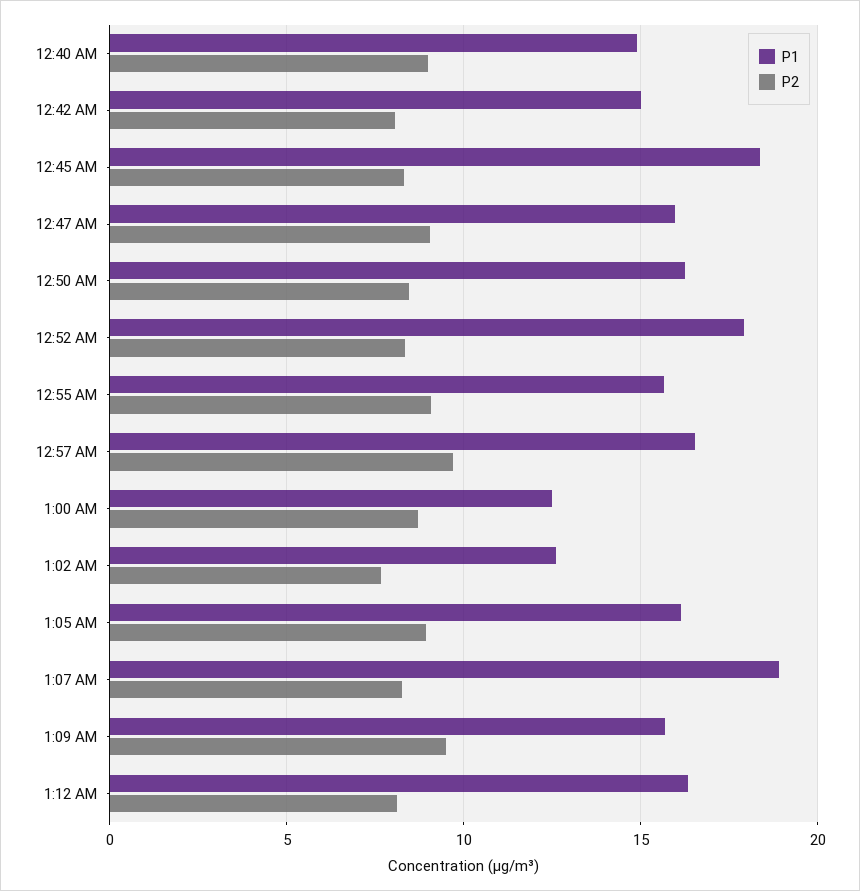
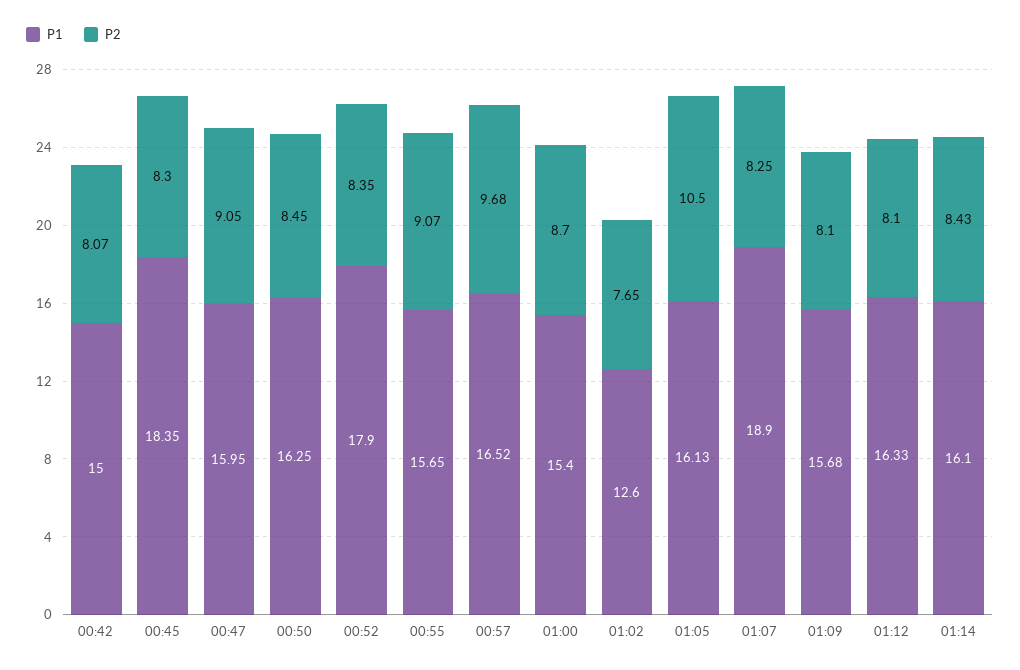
P1, 12:40 AM: 15 -> none
P2, 12:40 AM: 9 -> none
P1, 1:00 AM: 12.5 -> 15.4
P2, 1:05 AM: 9 -> 10.5
P2, 1:09 AM: 9.5 -> 8.1
P1, 01:14: none -> 16.1
P2, 01:14: none -> 8.43

